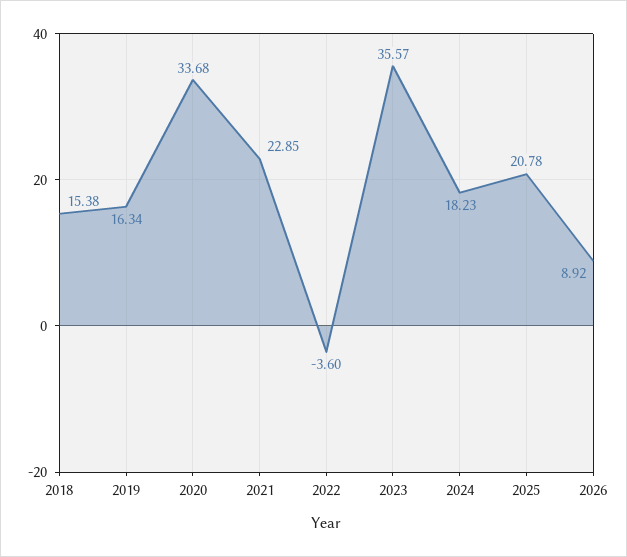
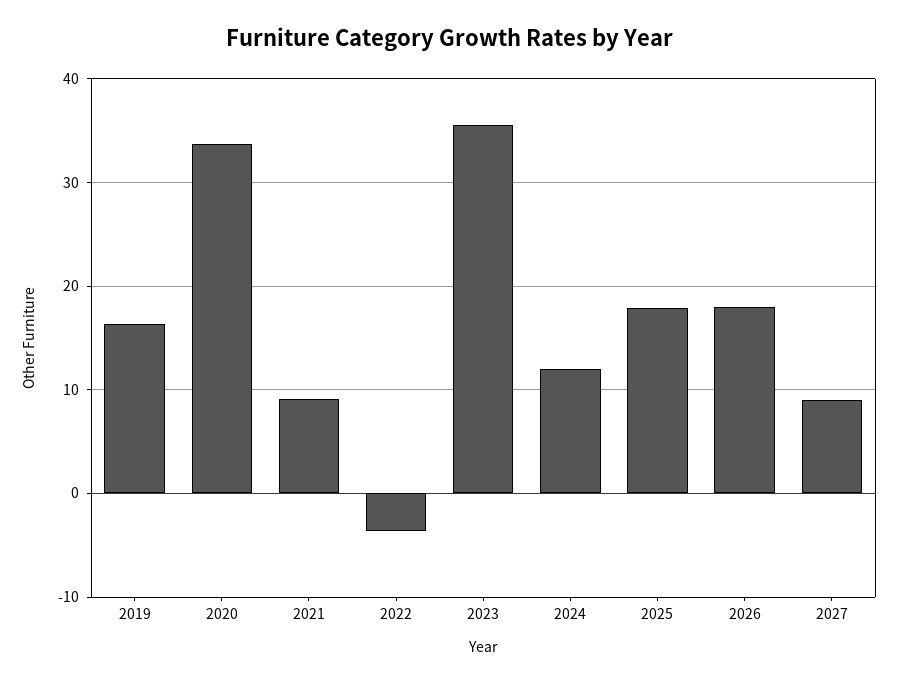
2018: 15.38 -> none
2021: 22.85 -> 9
2024: 18.23 -> 12
2025: 20.78 -> 18
2026: 8.92 -> 18
2027: none -> 9

